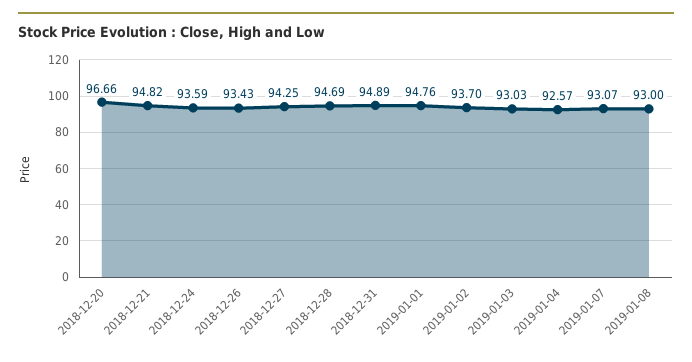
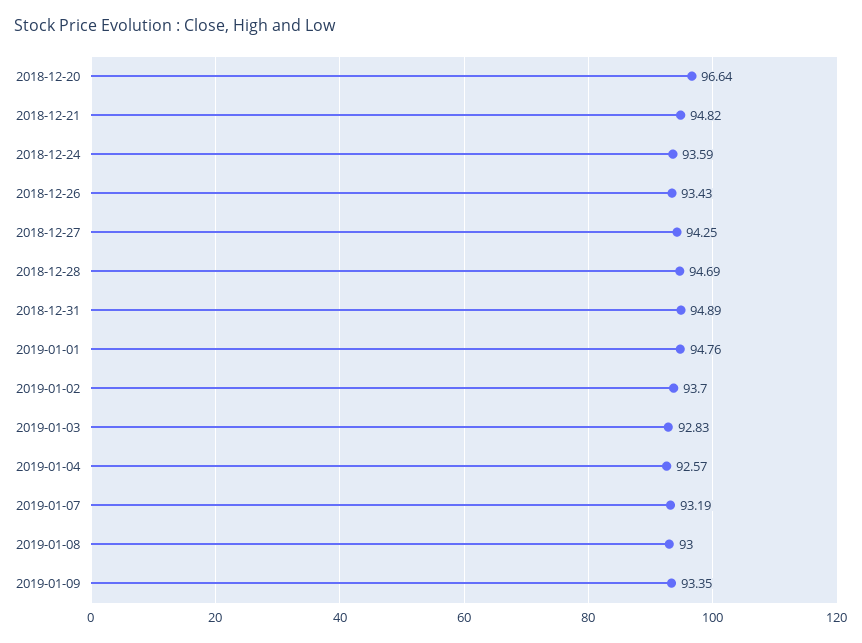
2018-12-20: 96.66 -> 96.64
2019-01-03: 93.03 -> 92.83
2019-01-07: 93.07 -> 93.19
2019-01-09: none -> 93.35

